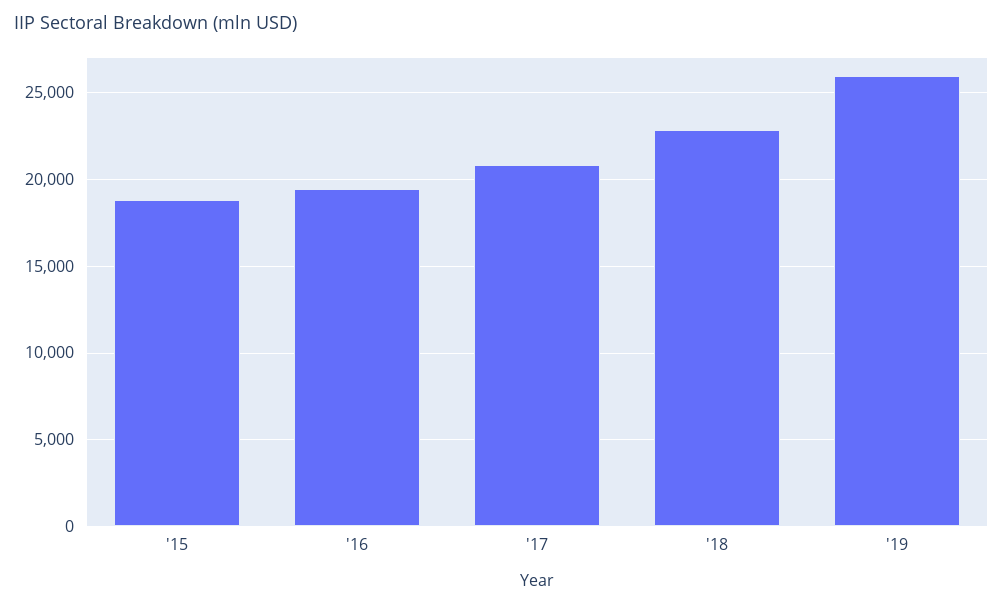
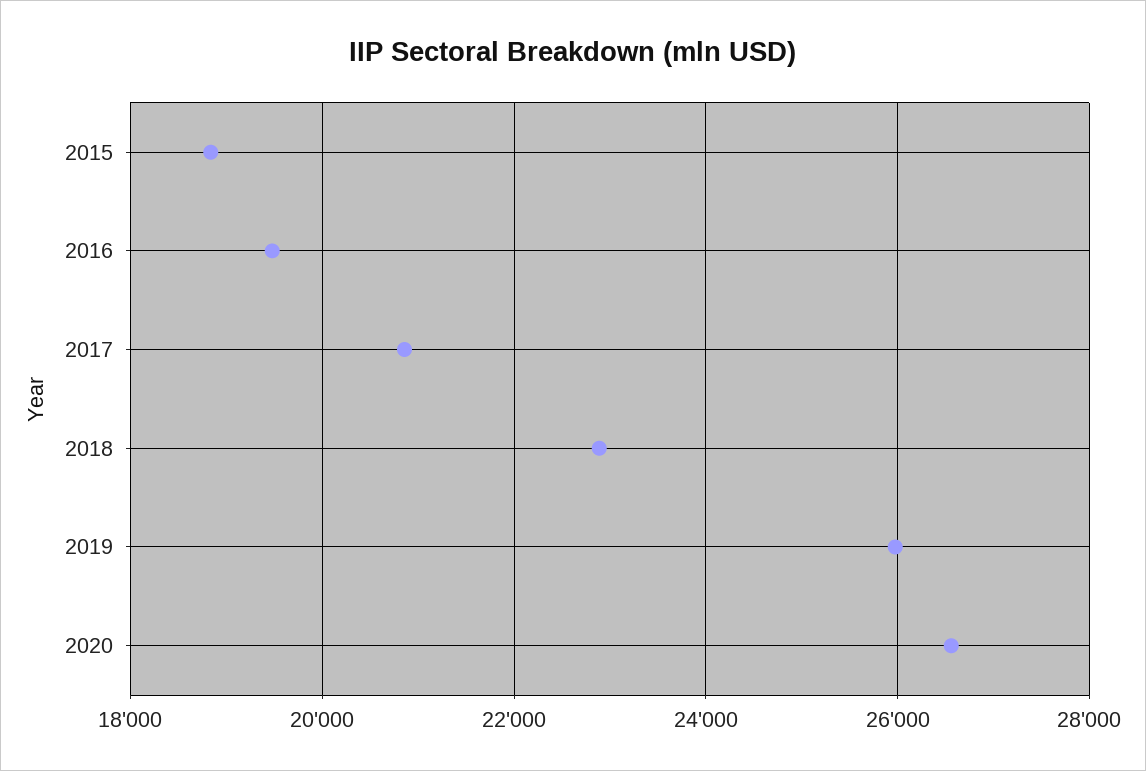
2020: none -> 26600

